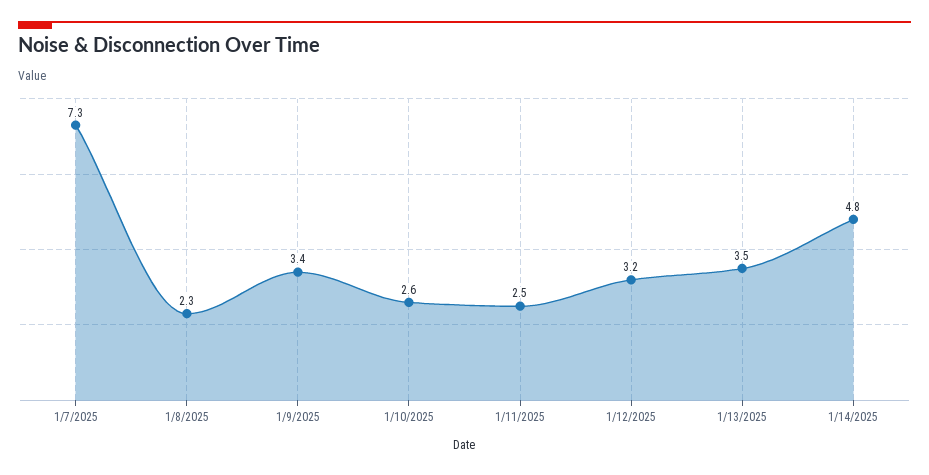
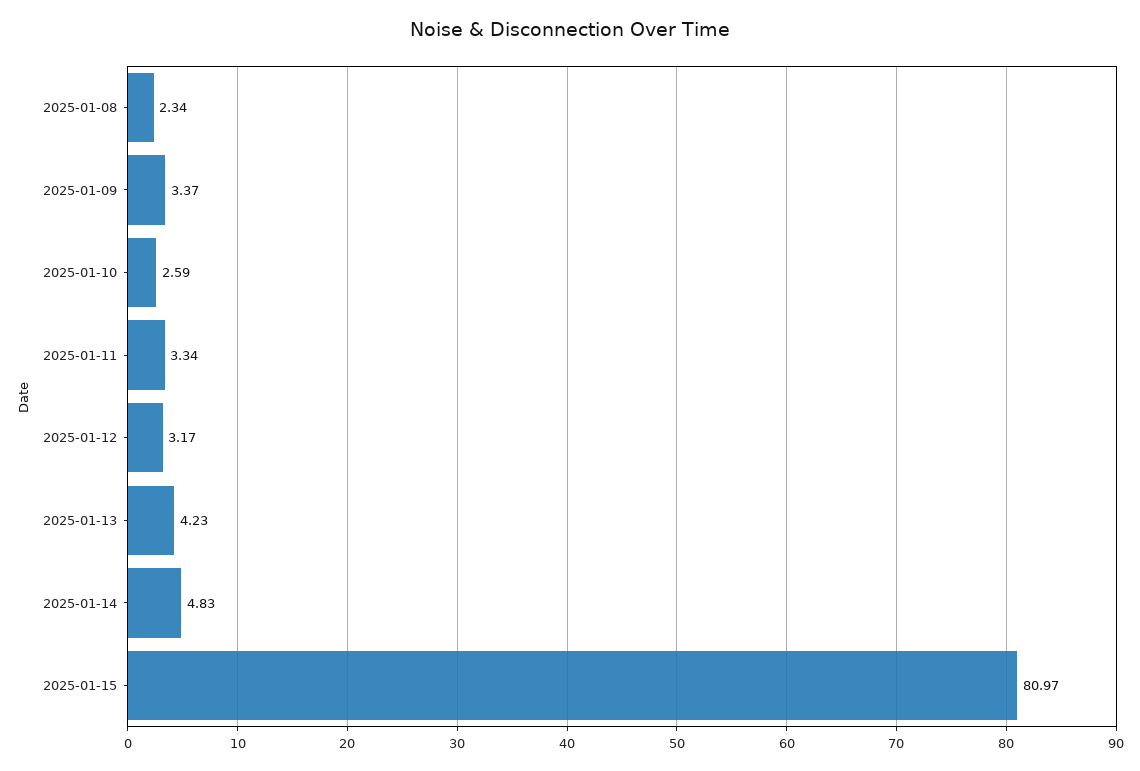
1/7/2025: 7.3 -> none
1/11/2025: 2.5 -> 3.34
1/13/2025: 3.5 -> 4.23
2025-01-15: none -> 80.97

